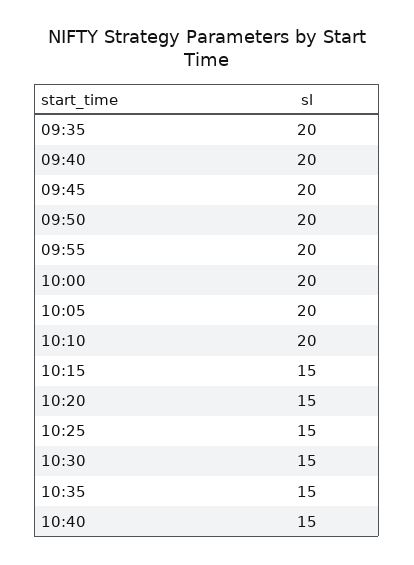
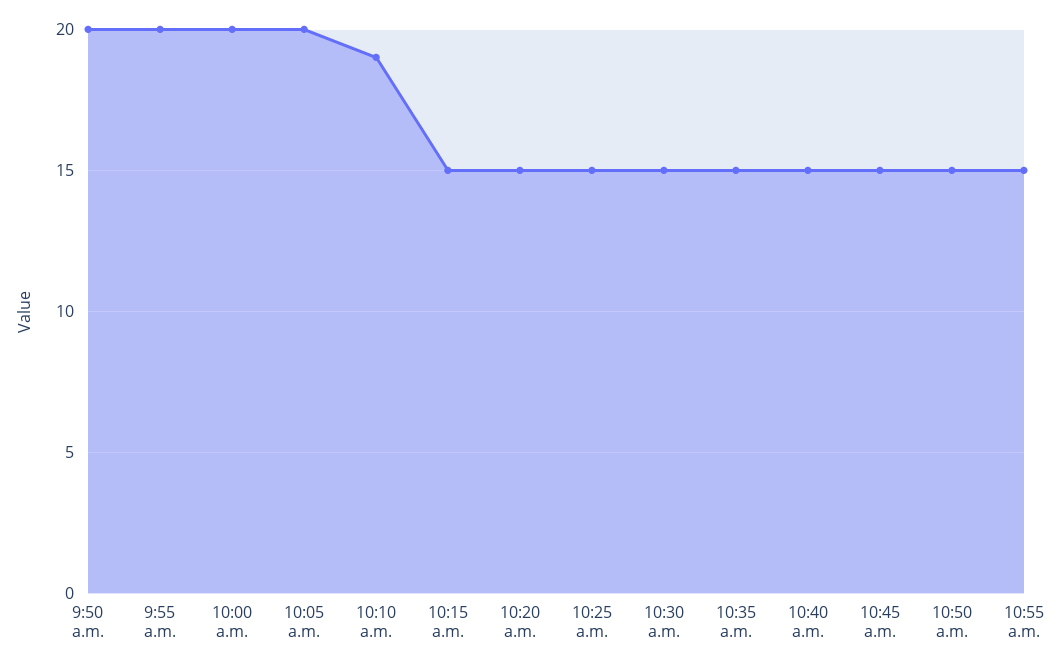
09:35: 20 -> none
09:40: 20 -> none
09:45: 20 -> none
10:10: 20 -> 19
10:45 a.m.: none -> 15
10:50 a.m.: none -> 15
10:55 a.m.: none -> 15

